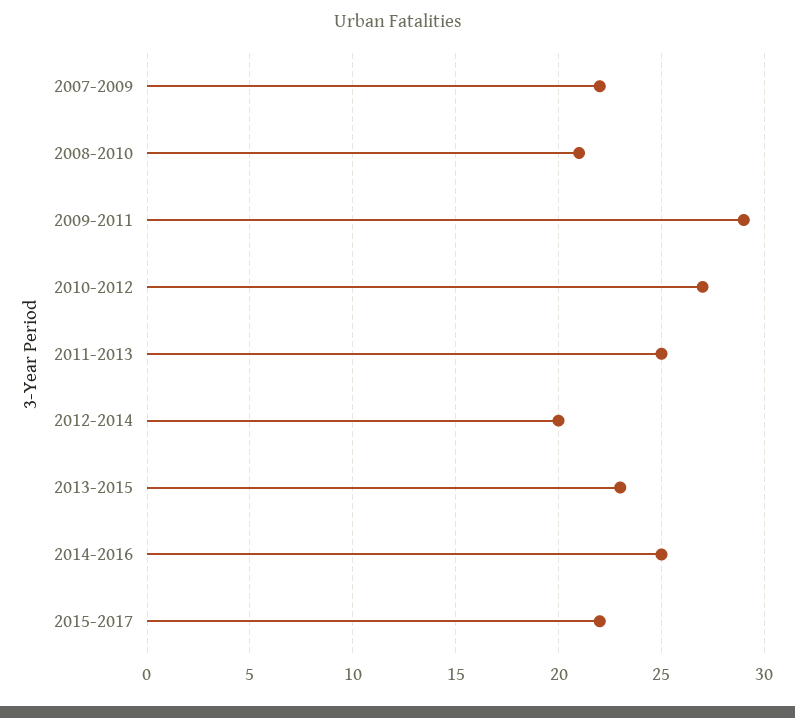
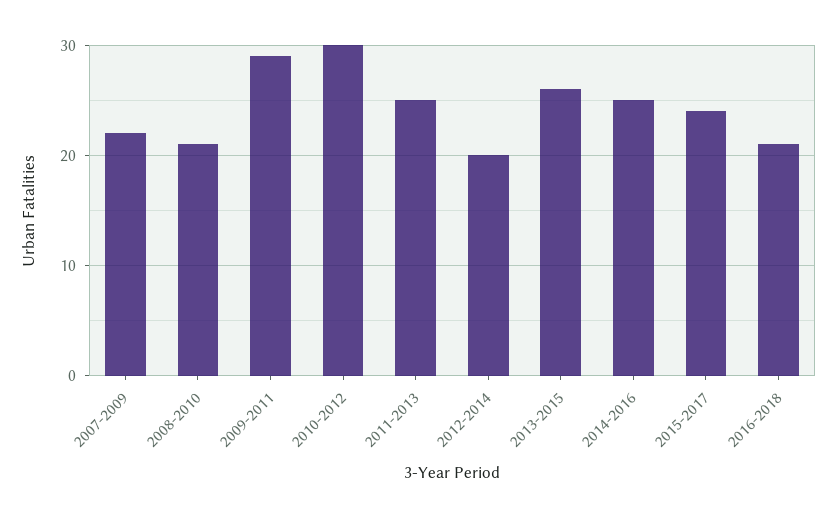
2010-2012: 27 -> 30
2013-2015: 23 -> 26
2015-2017: 22 -> 24
2016-2018: none -> 21

